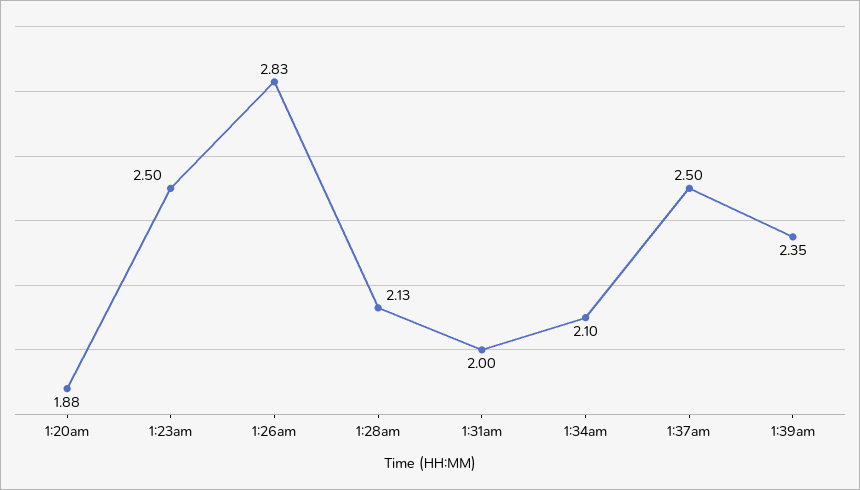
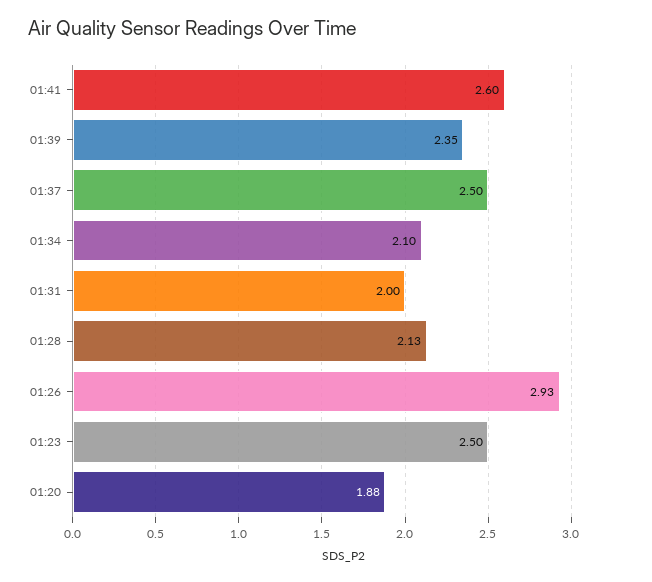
1:26am: 2.83 -> 2.93
01:41: none -> 2.6

